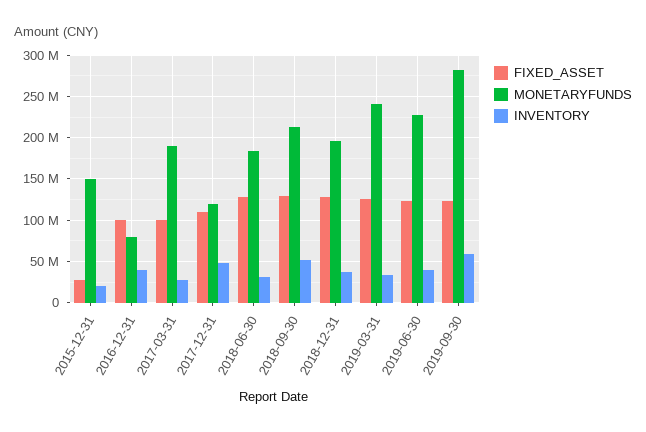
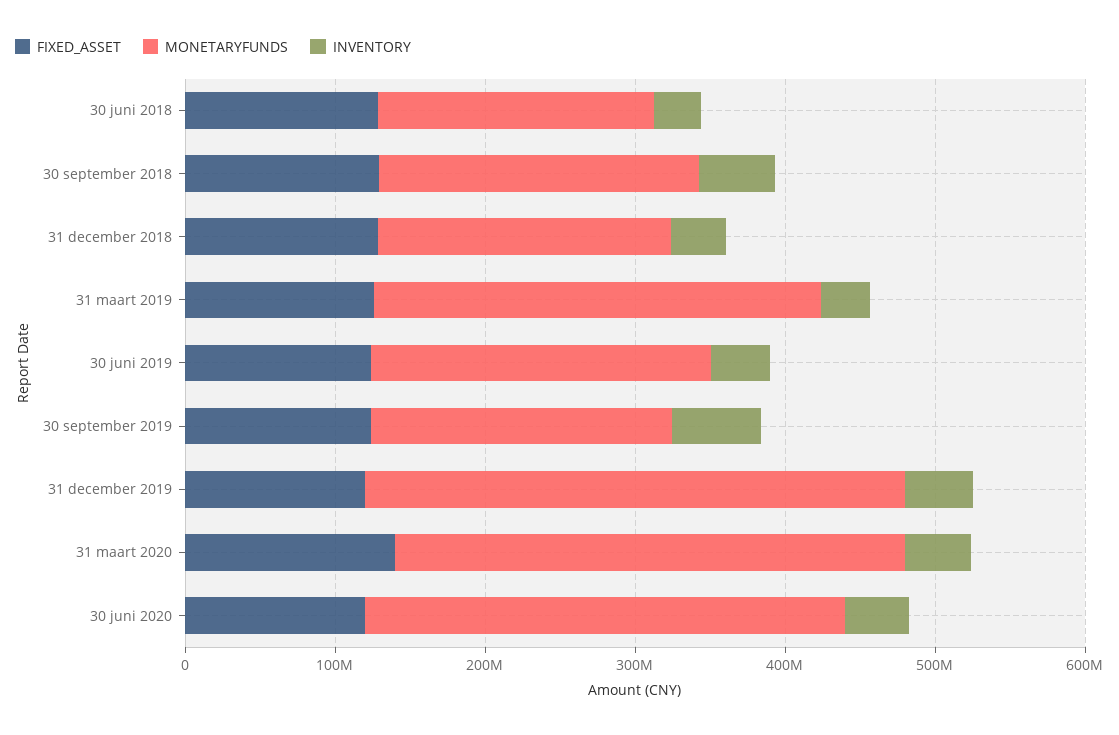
FIXED_ASSET, 2015-12-31: 30000000 -> none
MONETARYFUNDS, 2015-12-31: 150000000 -> none
INVENTORY, 2015-12-31: 20000000 -> none
FIXED_ASSET, 2016-12-31: 100000000 -> none
MONETARYFUNDS, 2016-12-31: 80000000 -> none
INVENTORY, 2016-12-31: 40000000 -> none
FIXED_ASSET, 2017-03-31: 100000000 -> none
MONETARYFUNDS, 2017-03-31: 190000000 -> none
INVENTORY, 2017-03-31: 30000000 -> none
FIXED_ASSET, 2017-12-31: 110000000 -> none
MONETARYFUNDS, 2017-12-31: 120000000 -> none
INVENTORY, 2017-12-31: 50000000 -> none
MONETARYFUNDS, 2019-03-31: 240000000 -> 300000000
MONETARYFUNDS, 2019-09-30: 280000000 -> 200000000
FIXED_ASSET, 31 december 2019: none -> 120000000
MONETARYFUNDS, 31 december 2019: none -> 360000000
INVENTORY, 31 december 2019: none -> 40000000
FIXED_ASSET, 31 maart 2020: none -> 140000000
MONETARYFUNDS, 31 maart 2020: none -> 340000000
INVENTORY, 31 maart 2020: none -> 40000000
FIXED_ASSET, 30 juni 2020: none -> 120000000
MONETARYFUNDS, 30 juni 2020: none -> 320000000
INVENTORY, 30 juni 2020: none -> 40000000

